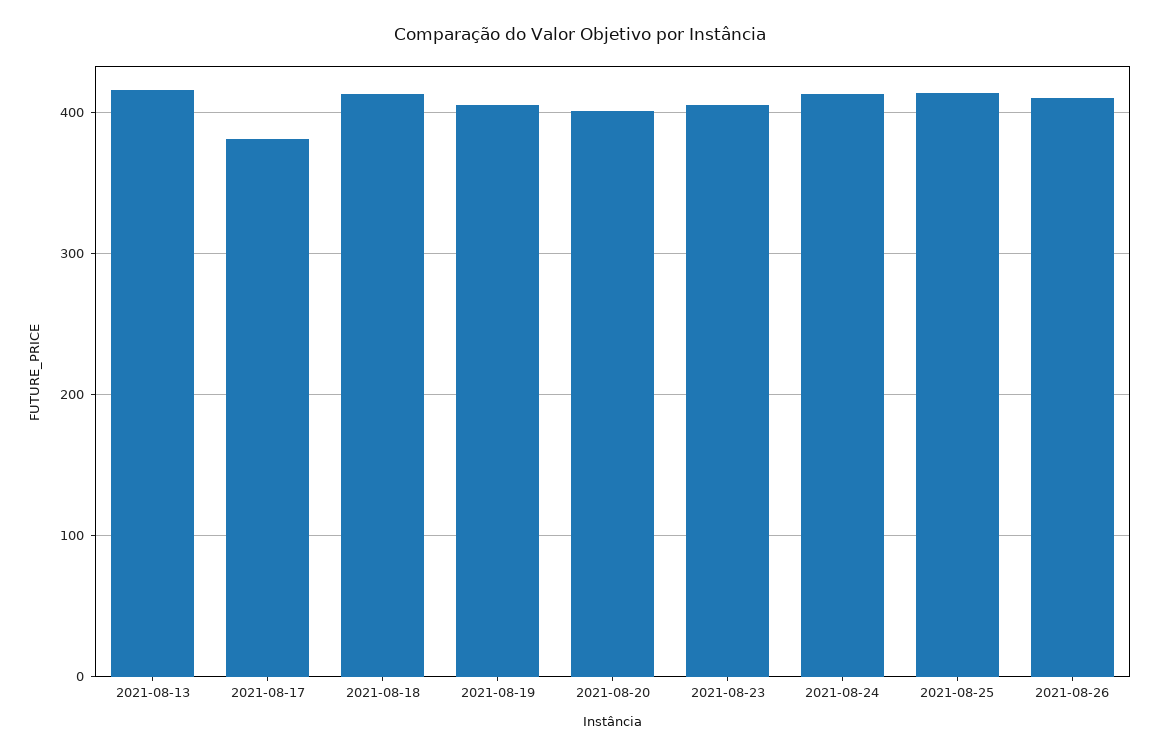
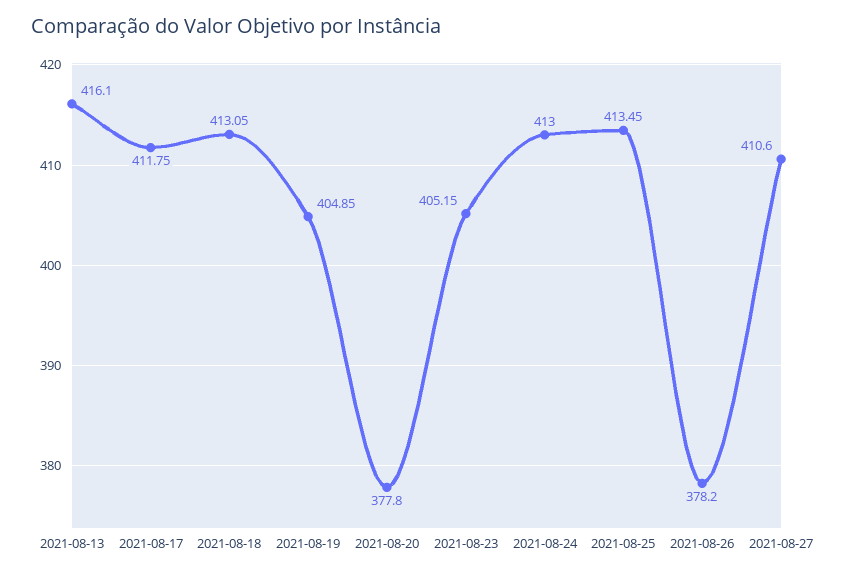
2021-08-17: 380 -> 411.75
2021-08-20: 400 -> 377.8
2021-08-26: 410 -> 378.2
2021-08-27: none -> 410.6

